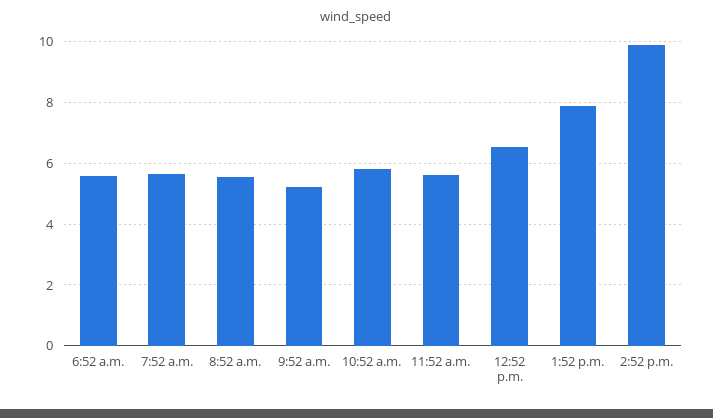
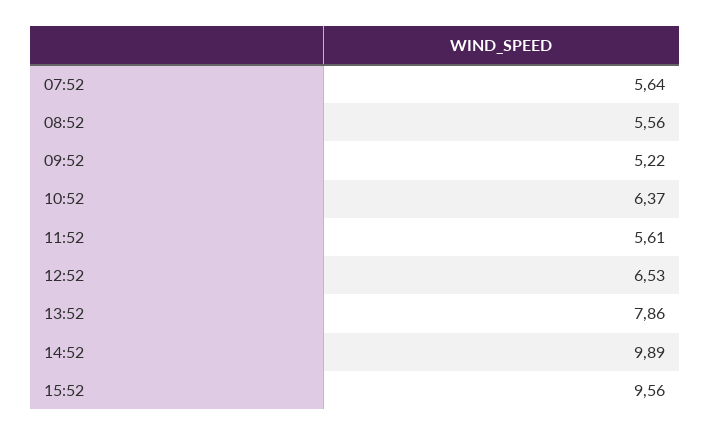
6:52 a.m.: 5.6 -> none
10:52 a.m.: 5.8 -> 6.37
15:52: none -> 9.56

